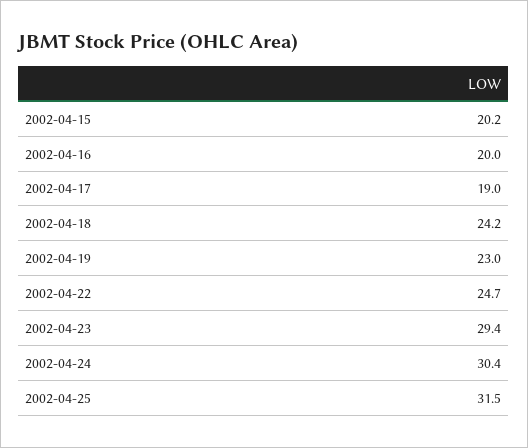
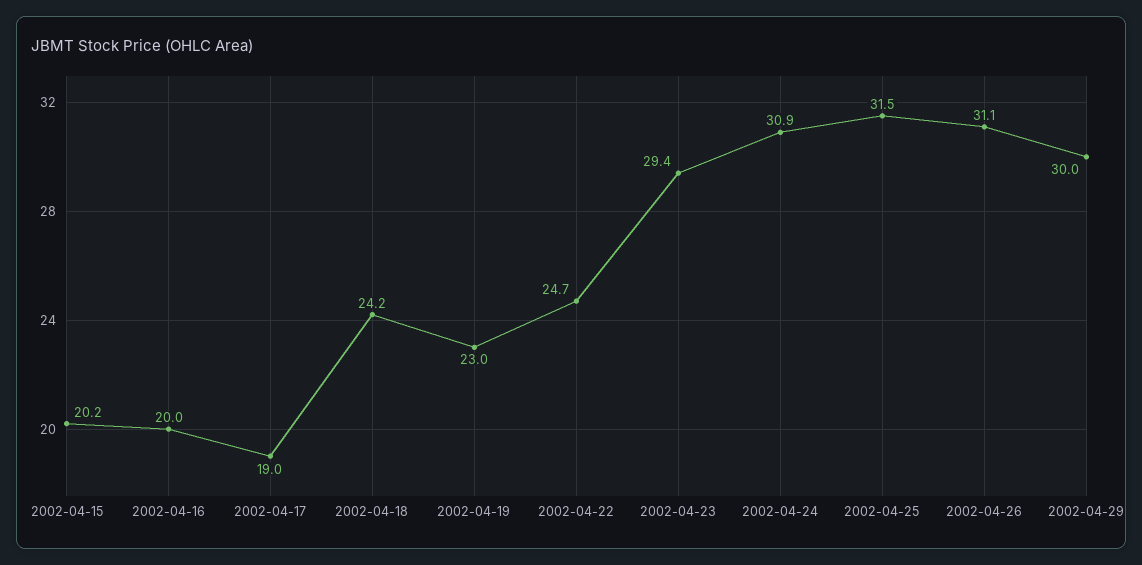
2002-04-24: 30.4 -> 30.9
2002-04-26: none -> 31.1
2002-04-29: none -> 30

